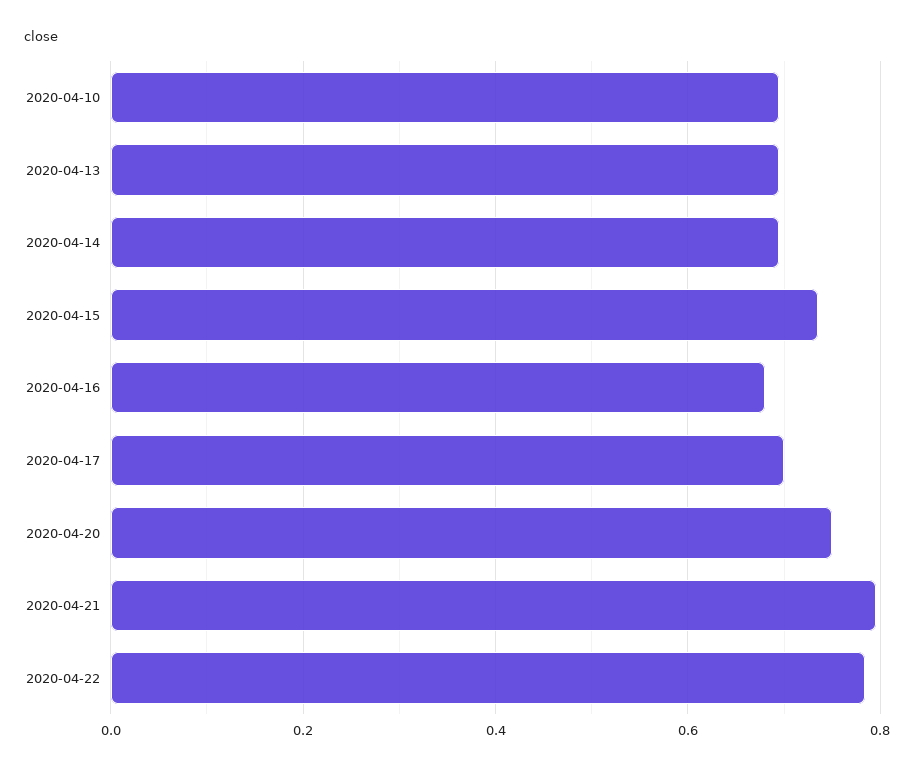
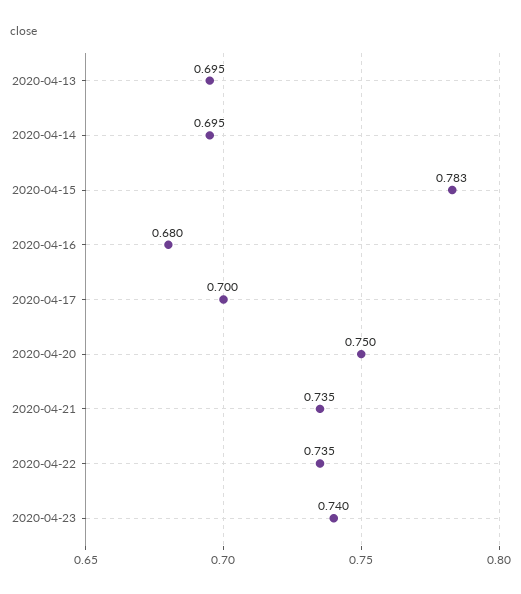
2020-04-10: 0.7 -> none
2020-04-15: 0.74 -> 0.783
2020-04-21: 0.8 -> 0.735
2020-04-22: 0.78 -> 0.735
2020-04-23: none -> 0.74

